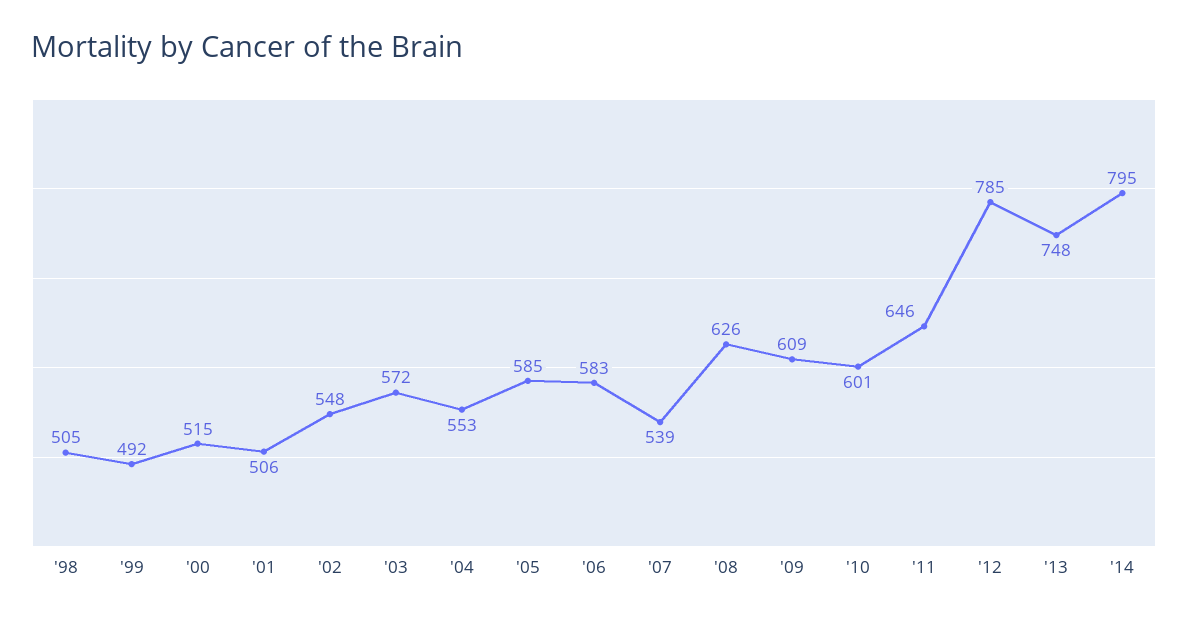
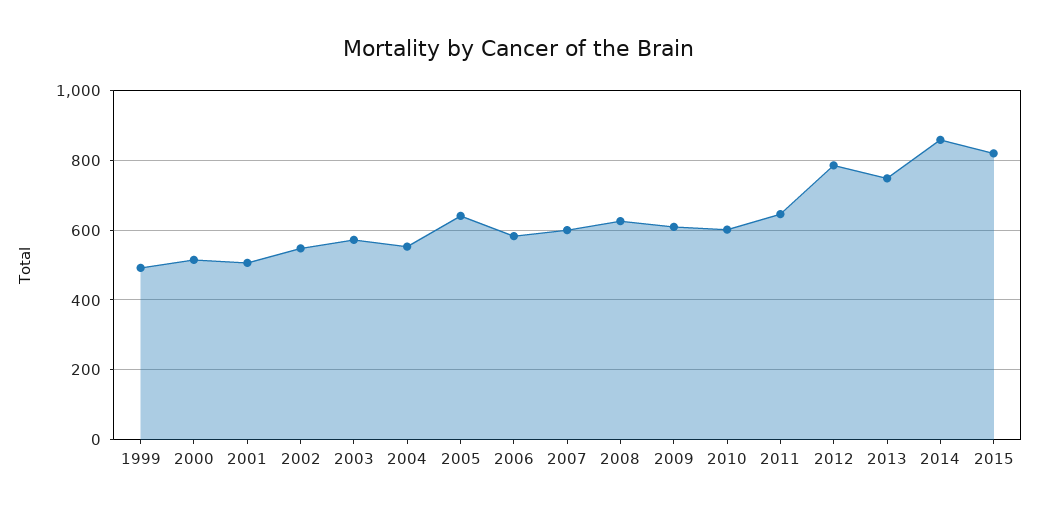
'98: 505 -> none
'05: 585 -> 640
'07: 539 -> 600
'14: 795 -> 860
2015: none -> 820

